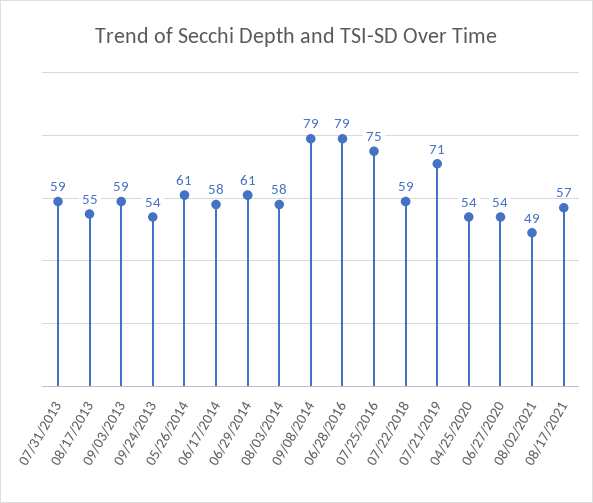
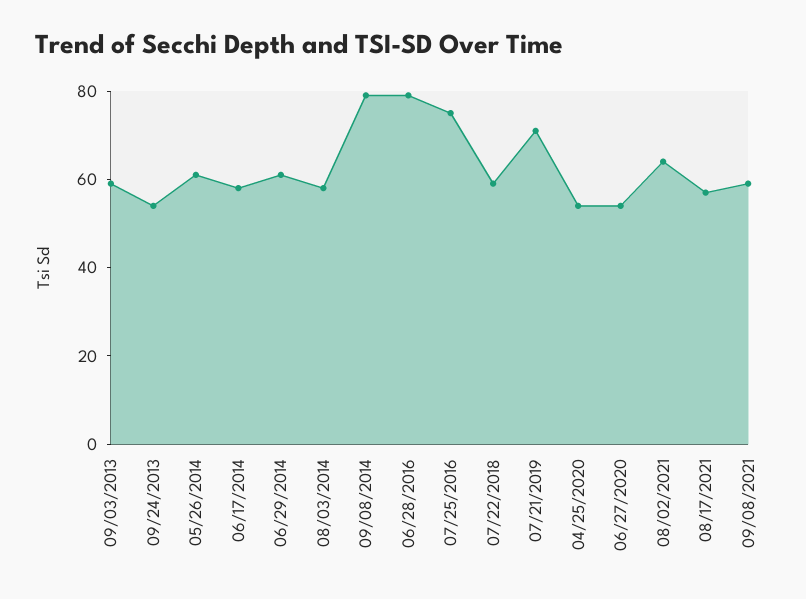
07/31/2013: 59 -> none
08/17/2013: 55 -> none
08/02/2021: 49 -> 65
09/08/2021: none -> 60

